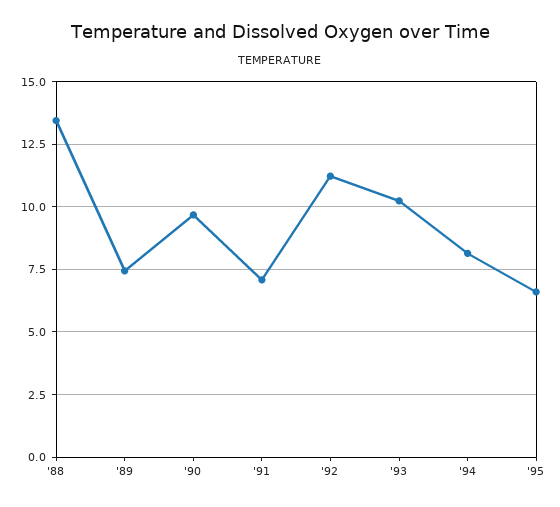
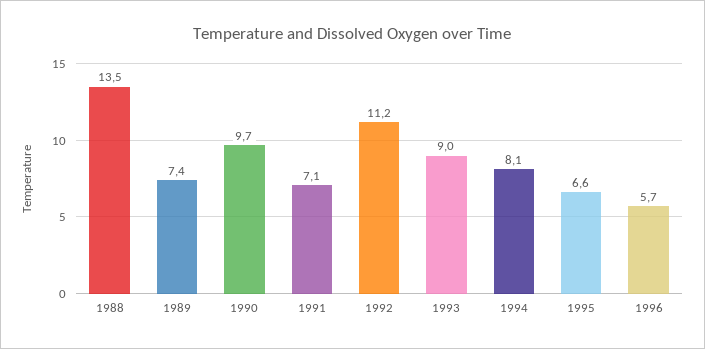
'93: 10.25 -> 9
1996: none -> 5.7

